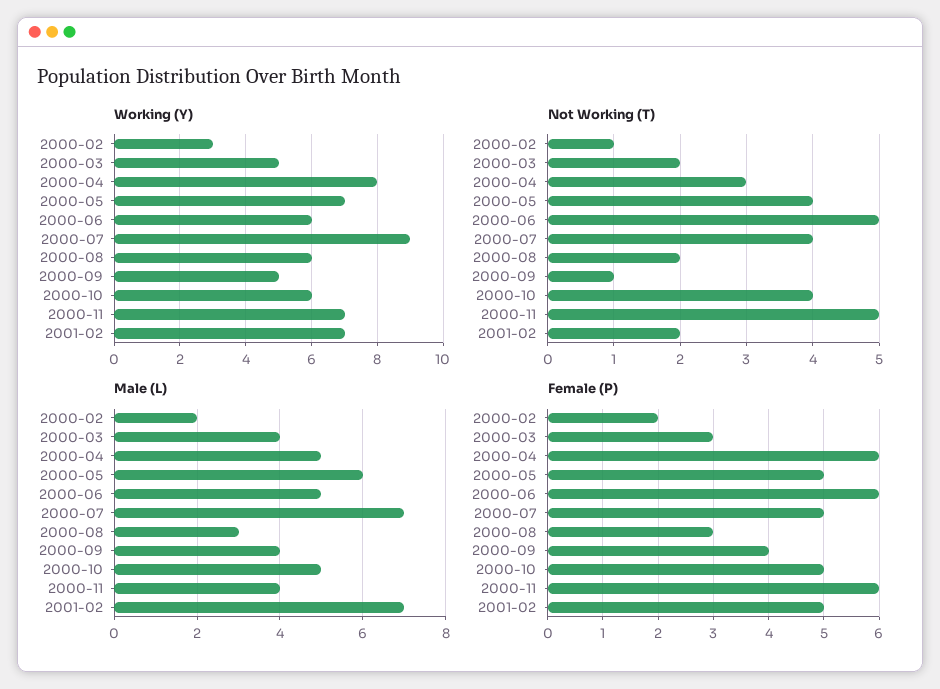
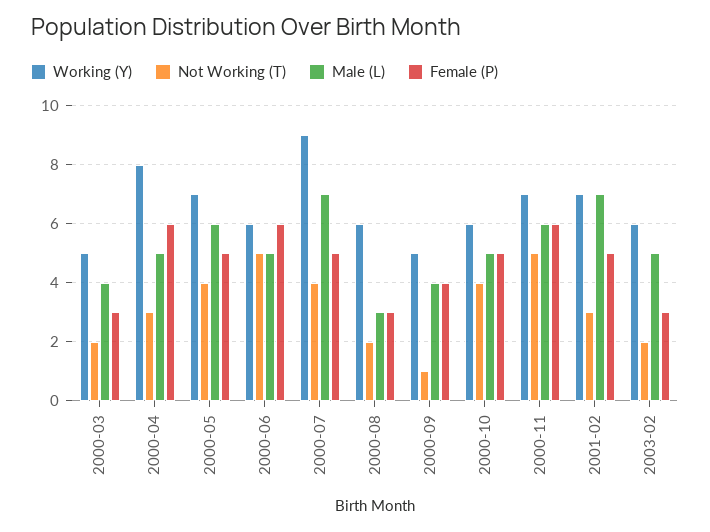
Working (Y), 2000-02: 3 -> none
Not Working (T), 2000-02: 1 -> none
Not Working (T), 2001-02: 2 -> 3
Male (L), 2000-02: 2 -> none
Male (L), 2000-11: 4 -> 6
Female (P), 2000-02: 2 -> none
Working (Y), 2003-02: none -> 6
Not Working (T), 2003-02: none -> 2
Male (L), 2003-02: none -> 5
Female (P), 2003-02: none -> 3

